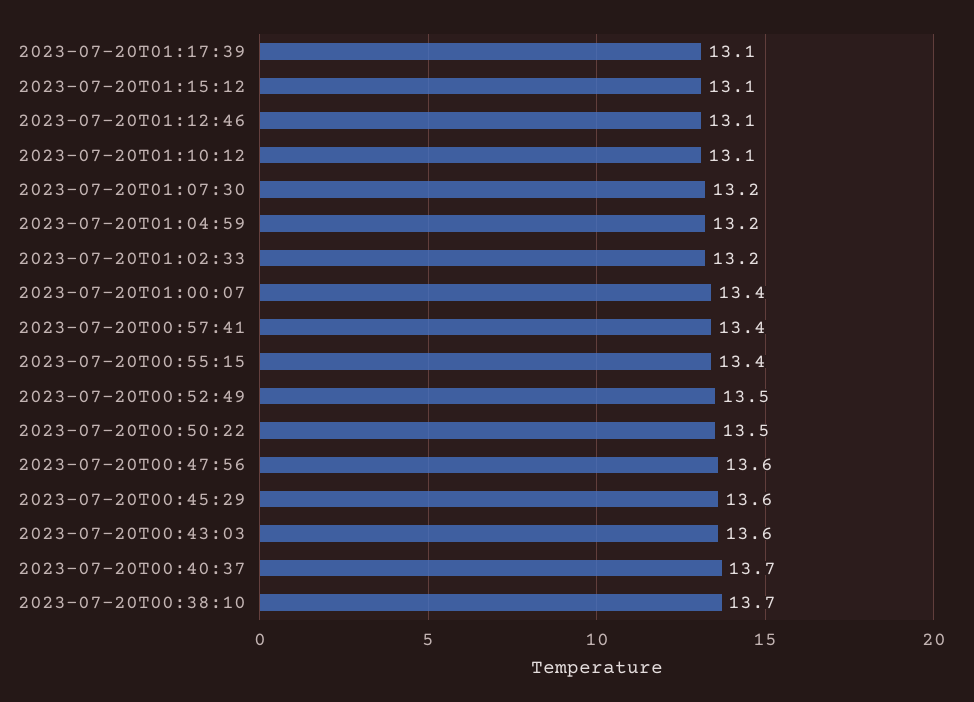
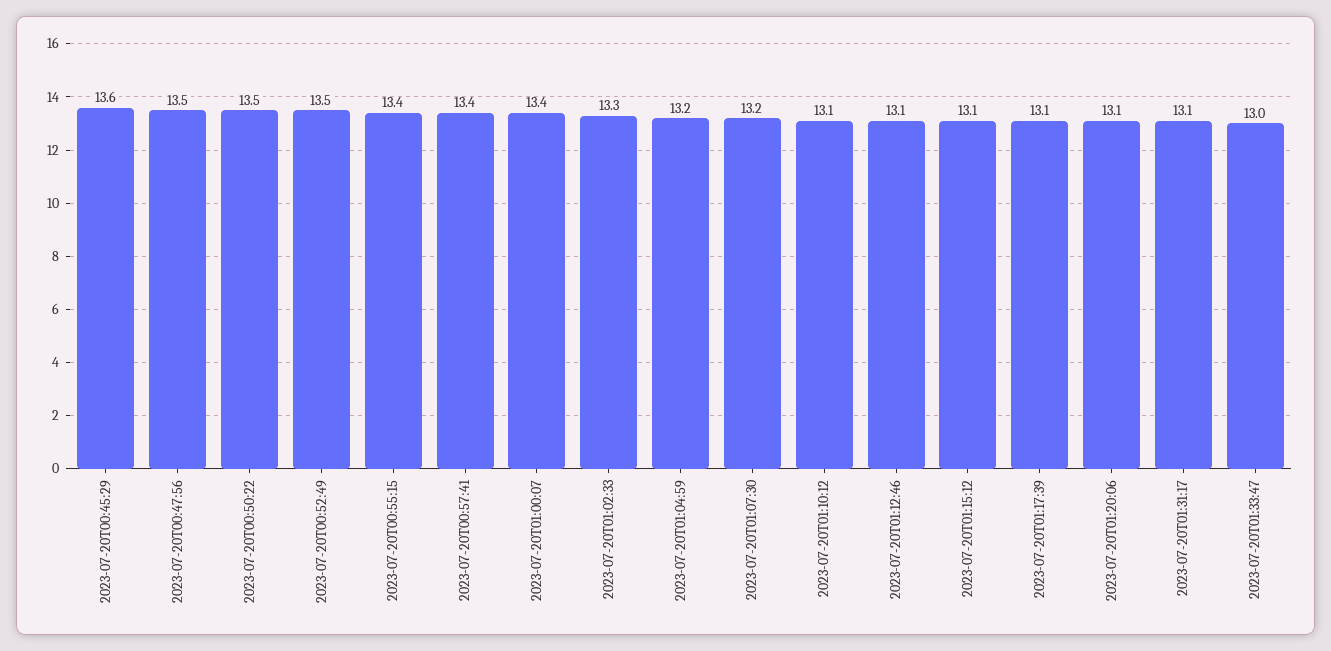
2023-07-20T01:02:33: 13.2 -> 13.3
2023-07-20T00:47:56: 13.6 -> 13.5
2023-07-20T00:43:03: 13.6 -> none
2023-07-20T00:40:37: 13.7 -> none
2023-07-20T00:38:10: 13.7 -> none
2023-07-20T01:20:06: none -> 13.1
2023-07-20T01:31:17: none -> 13.1
2023-07-20T01:33:47: none -> 13

